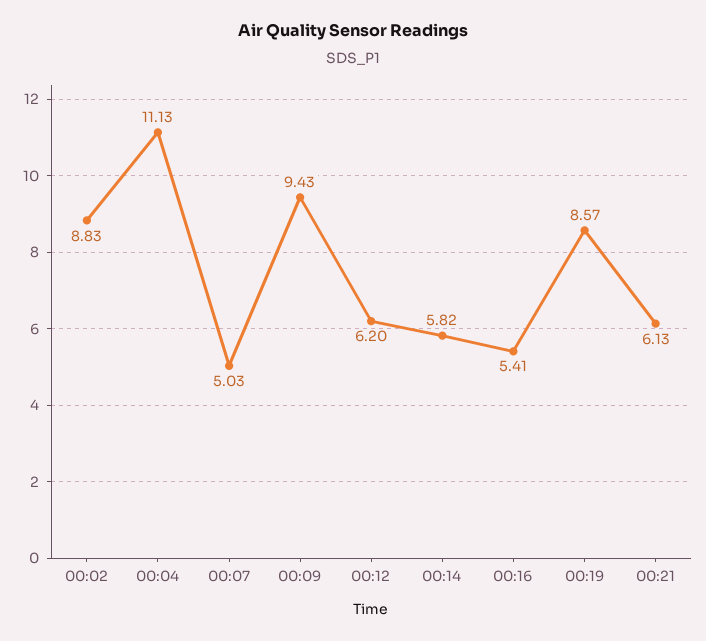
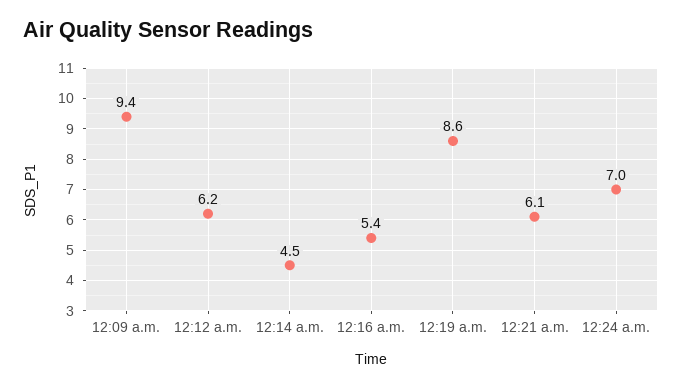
00:02: 8.83 -> none
00:04: 11.13 -> none
00:07: 5.03 -> none
00:14: 5.82 -> 4.5
12:24 a.m.: none -> 7

